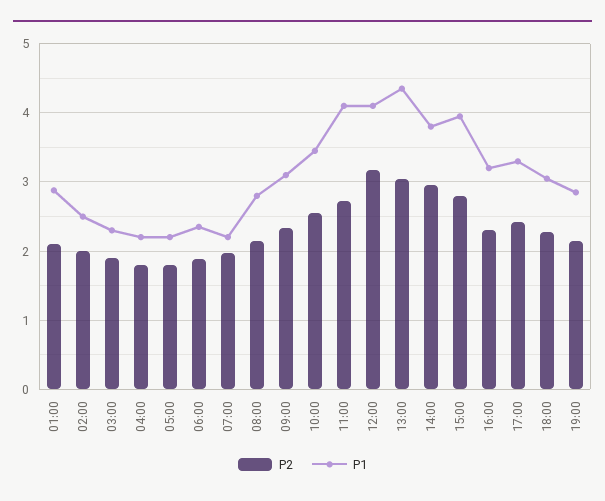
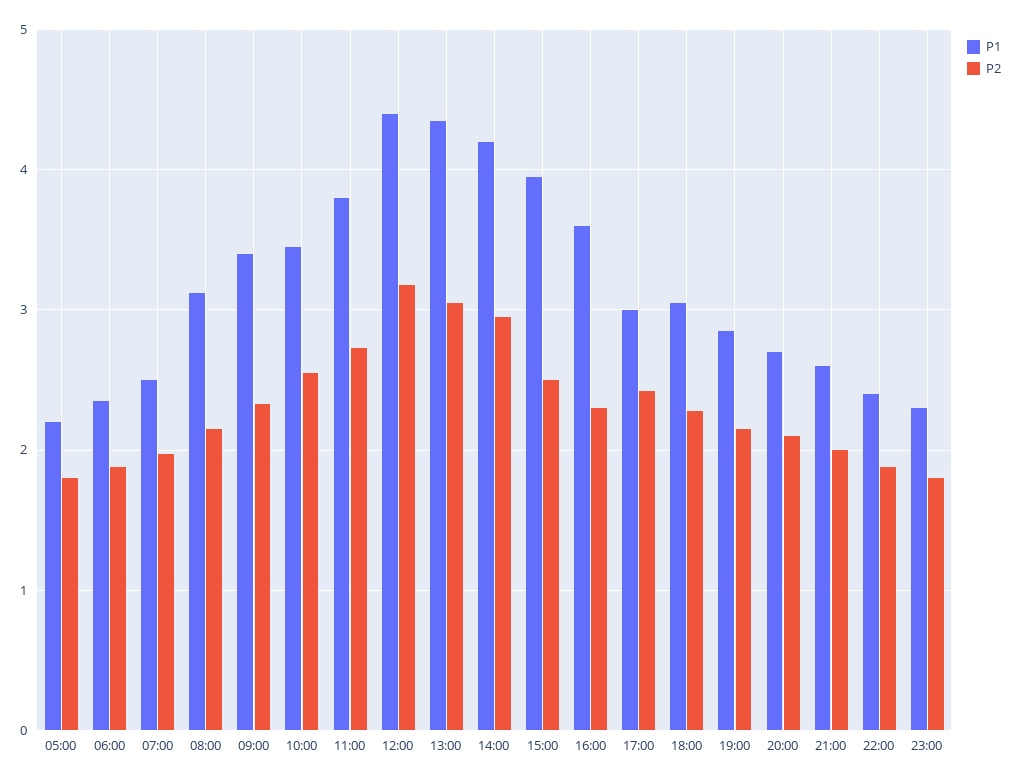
P2, 01:00: 2.1 -> none
P1, 01:00: 2.9 -> none
P2, 02:00: 2 -> none
P1, 02:00: 2.5 -> none
P2, 03:00: 1.9 -> none
P1, 03:00: 2.3 -> none
P2, 04:00: 1.8 -> none
P1, 04:00: 2.2 -> none
P1, 07:00: 2.2 -> 2.5
P1, 08:00: 2.8 -> 3.1
P1, 09:00: 3.1 -> 3.4
P1, 11:00: 4.1 -> 3.8
P1, 12:00: 4.1 -> 4.4
P1, 14:00: 3.8 -> 4.2
P2, 15:00: 2.8 -> 2.5
P1, 16:00: 3.2 -> 3.6
P1, 17:00: 3.3 -> 3
P1, 20:00: none -> 2.7
P2, 20:00: none -> 2.1
P1, 21:00: none -> 2.6
P2, 21:00: none -> 2
P1, 22:00: none -> 2.4
P2, 22:00: none -> 1.9
P1, 23:00: none -> 2.3
P2, 23:00: none -> 1.8

